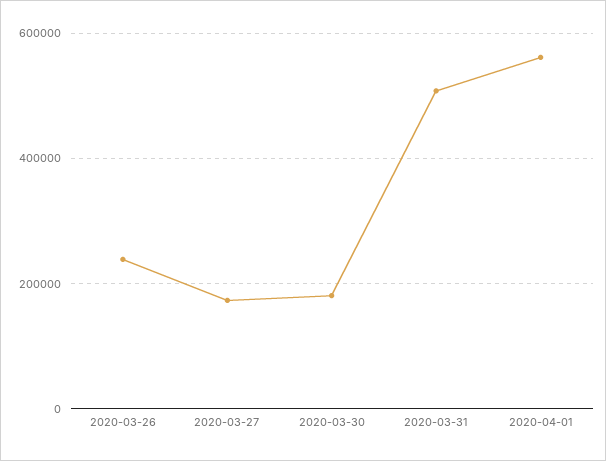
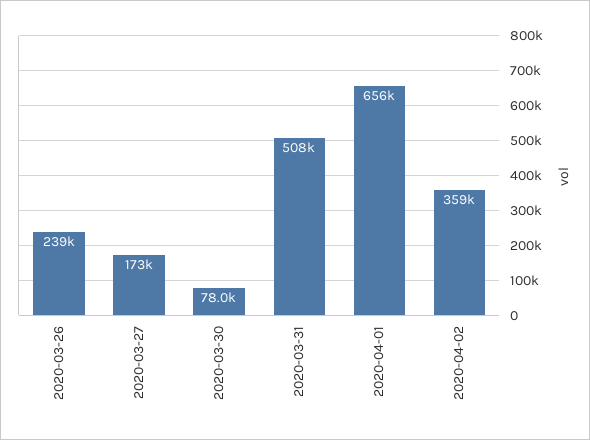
2020-03-30: 180000 -> 78000
2020-04-01: 560000 -> 656000
2020-04-02: none -> 359000

